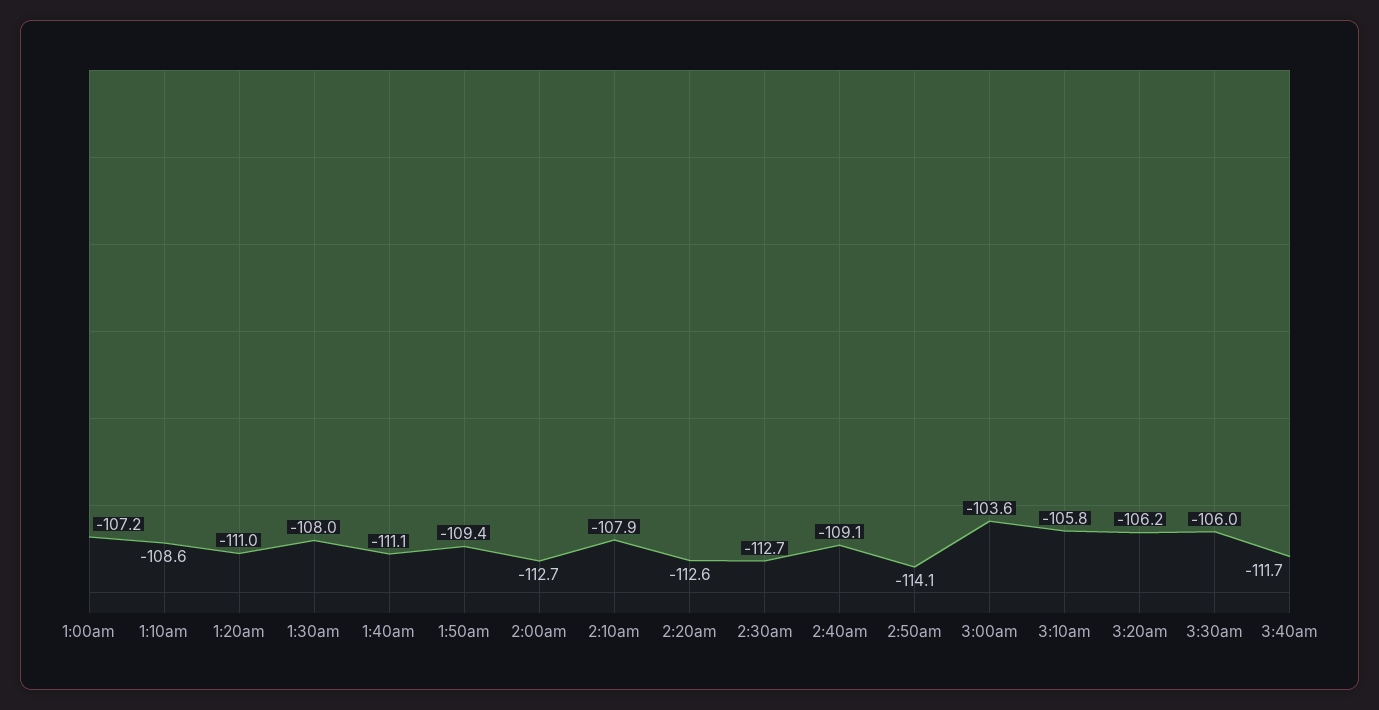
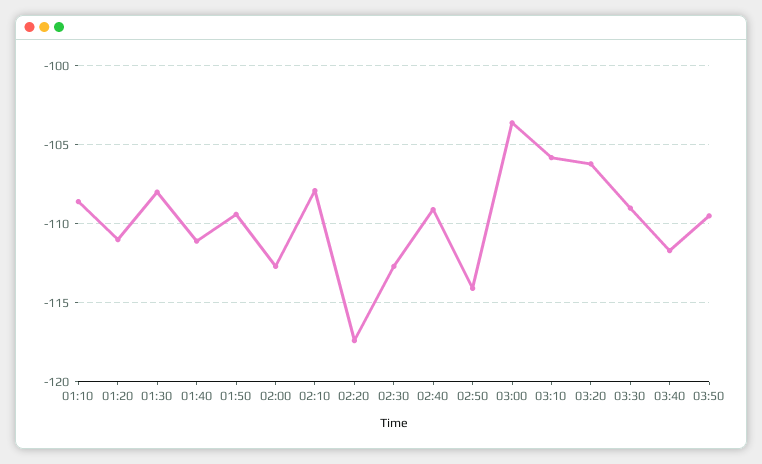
1:00am: -107.2 -> none
2:20am: -112.6 -> -117.5
3:30am: -106 -> -109
03:50: none -> -109.5

